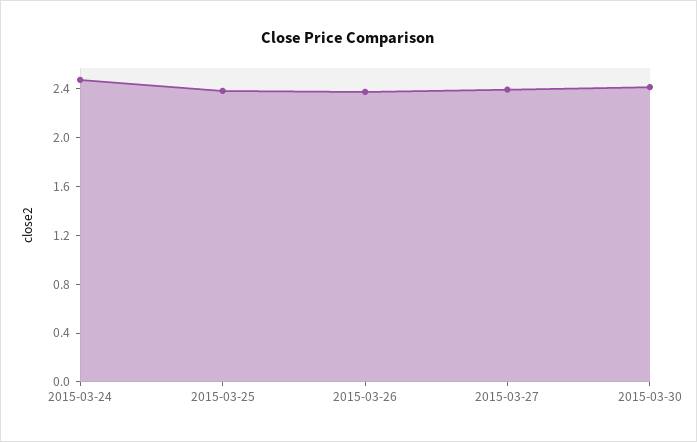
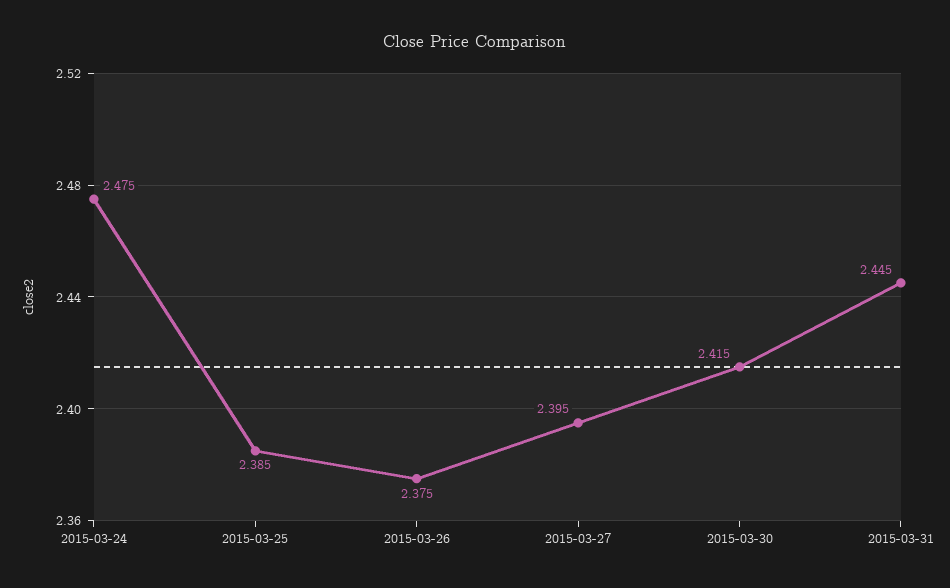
2015-03-31: none -> 2.445

